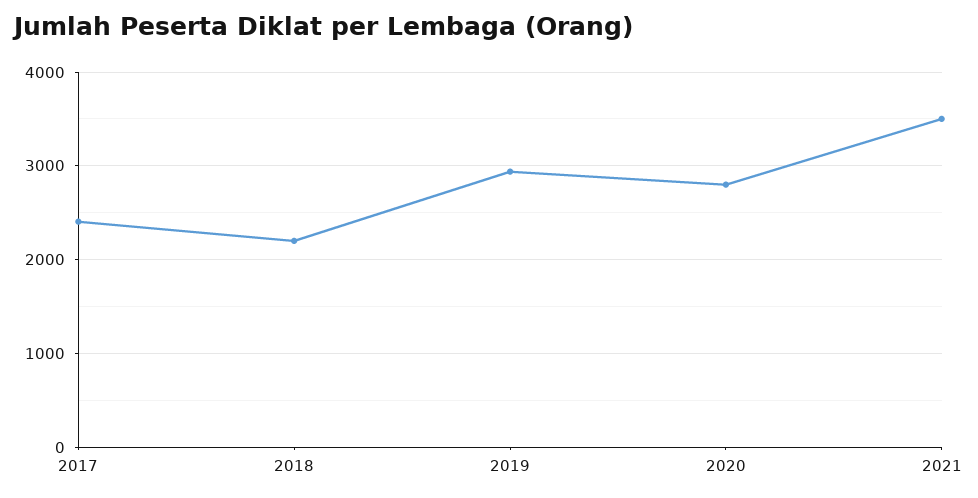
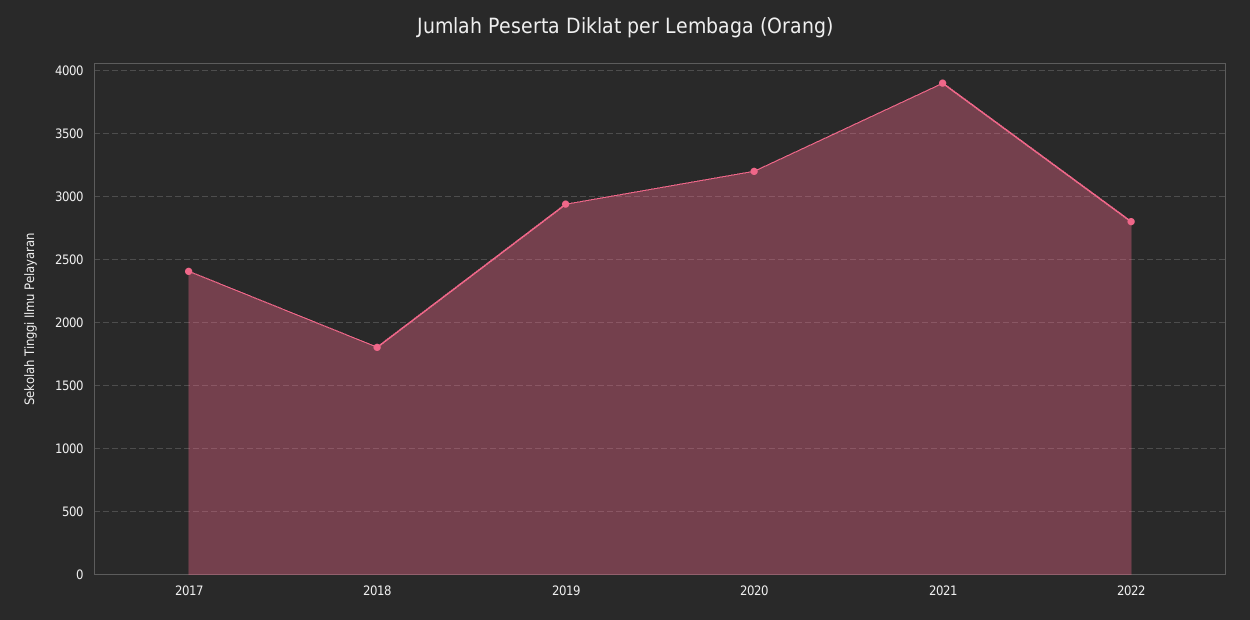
2018: 2200 -> 1800
2020: 2800 -> 3200
2021: 3500 -> 3900
2022: none -> 2800

